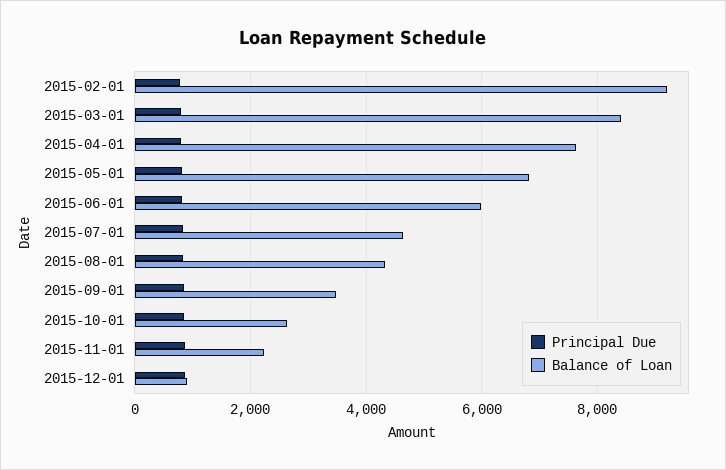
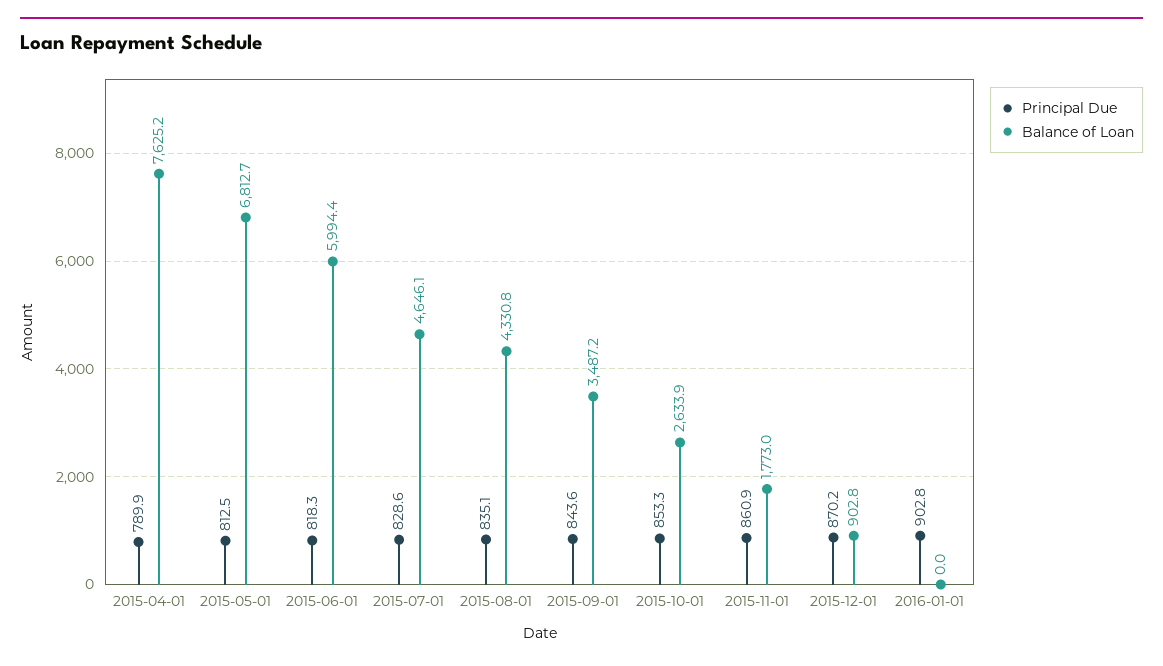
Principal Due, 2015-02-01: 800 -> none
Balance of Loan, 2015-02-01: 9200 -> none
Principal Due, 2015-03-01: 800 -> none
Balance of Loan, 2015-03-01: 8400 -> none
Balance of Loan, 2015-11-01: 2200 -> 1773
Principal Due, 2016-01-01: none -> 902.8
Balance of Loan, 2016-01-01: none -> 0

